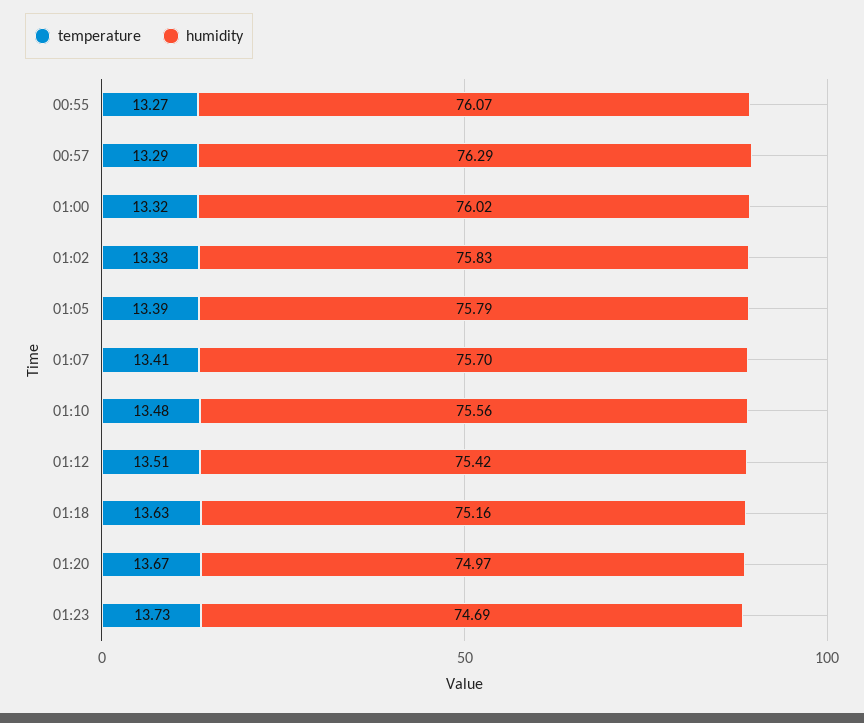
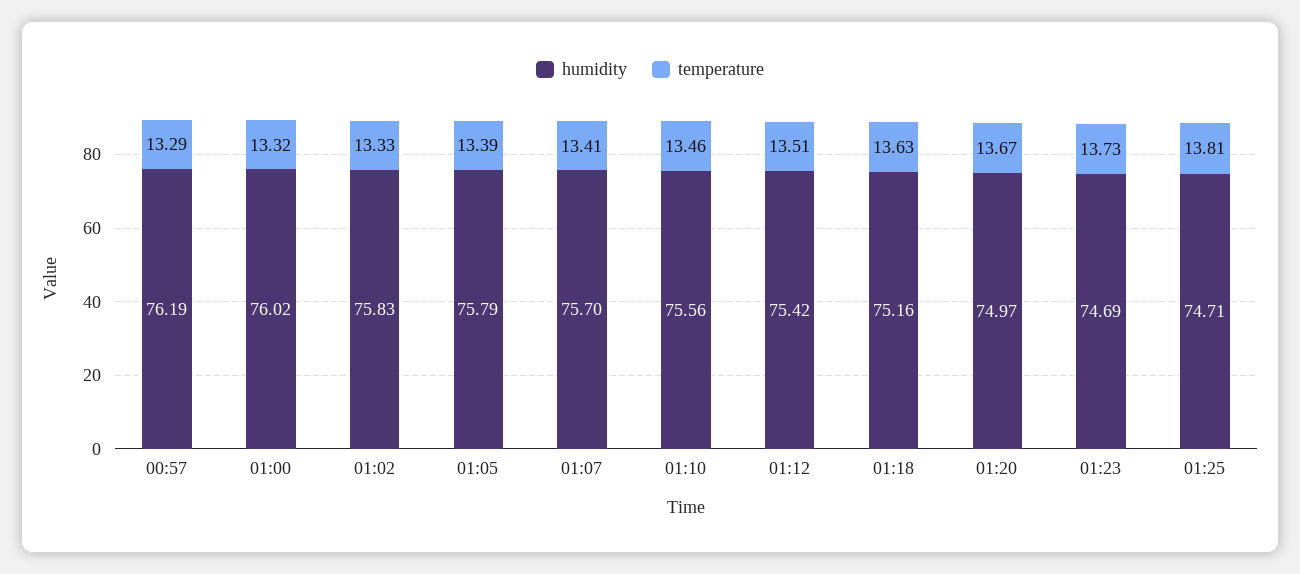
temperature, 00:55: 13.27 -> none
humidity, 00:55: 76.07 -> none
humidity, 00:57: 76.29 -> 76.19
temperature, 01:10: 13.48 -> 13.46
humidity, 01:25: none -> 74.71
temperature, 01:25: none -> 13.81

